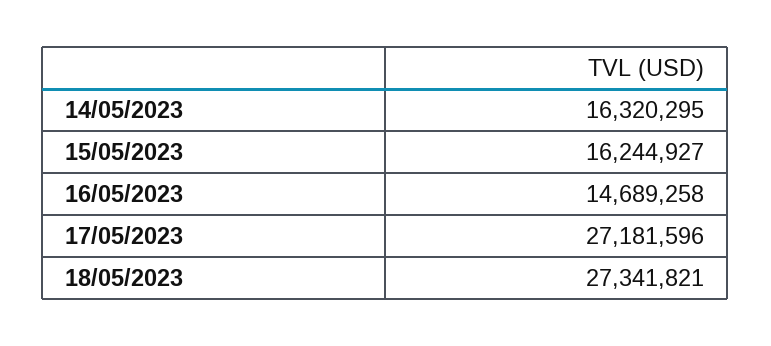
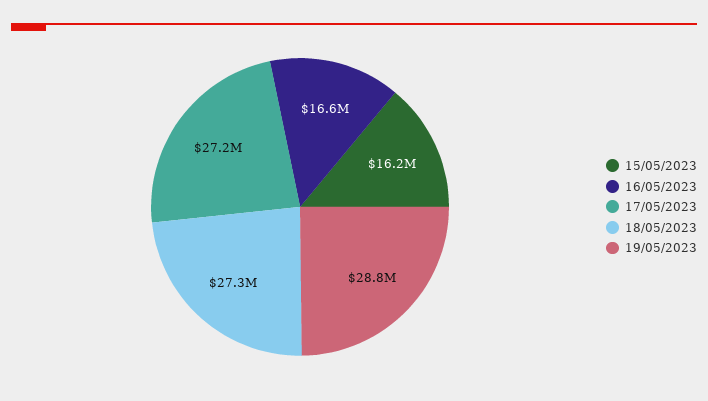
14/05/2023: 16320295 -> none
16/05/2023: 14689258 -> 16600000
19/05/2023: none -> 28800000

